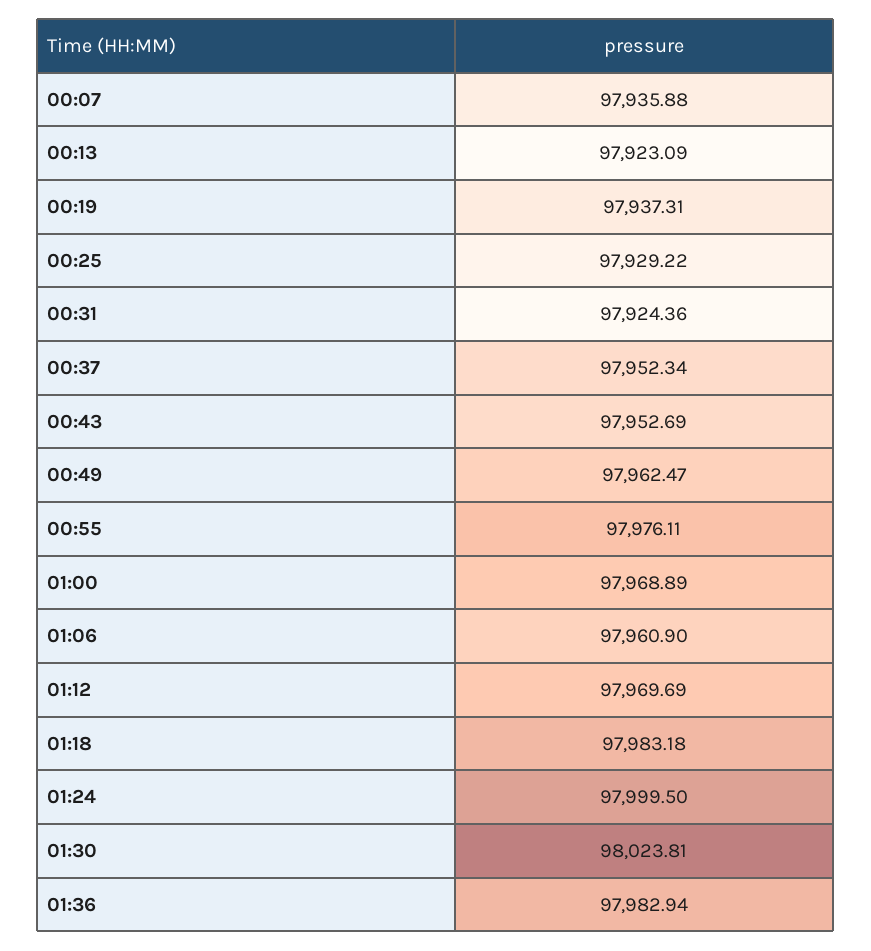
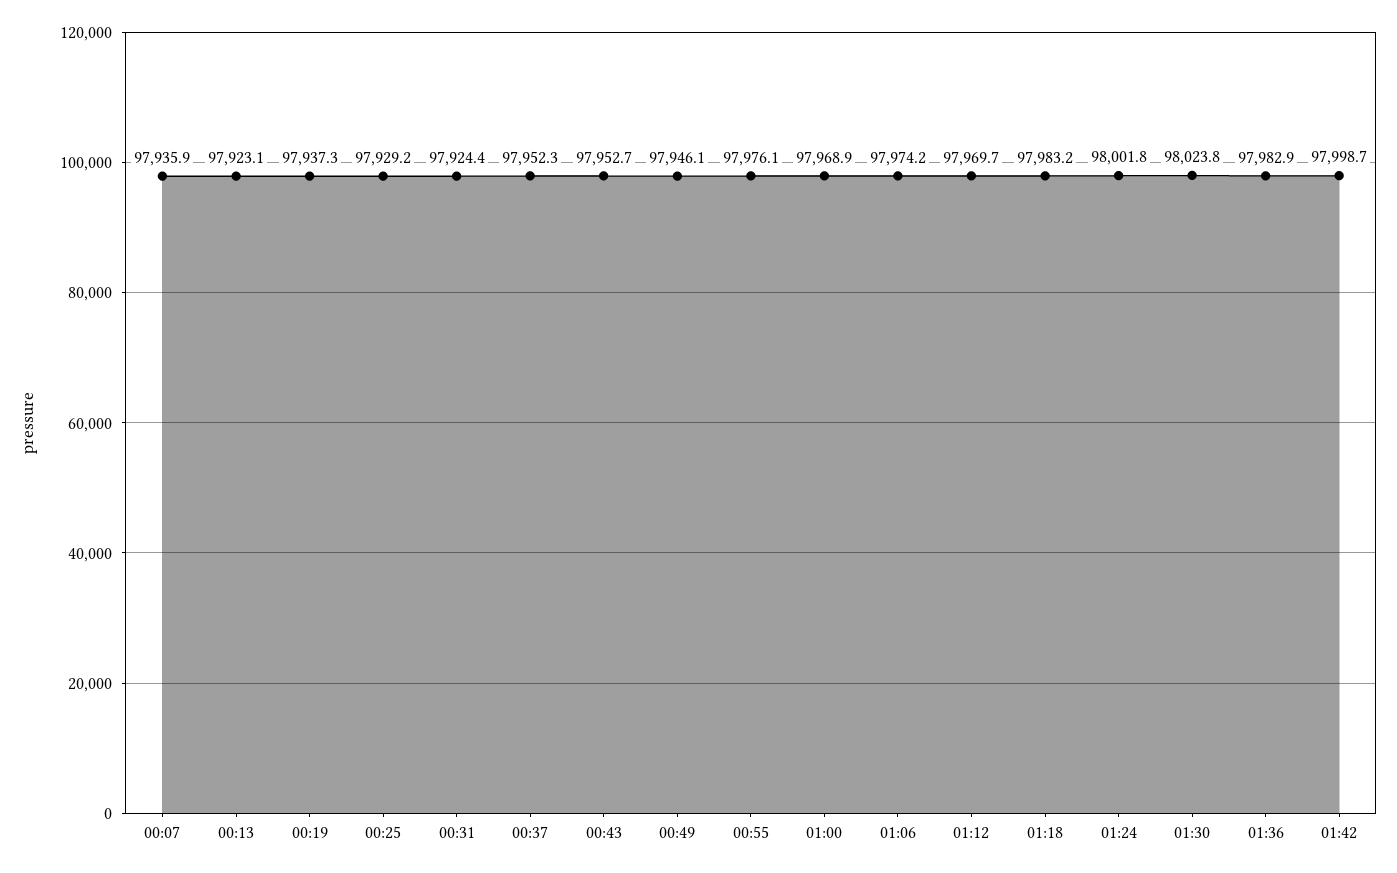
00:49: 97962.47 -> 97946.1
01:06: 97960.9 -> 97974.2
01:24: 97999.5 -> 98001.8
01:42: none -> 97998.7

